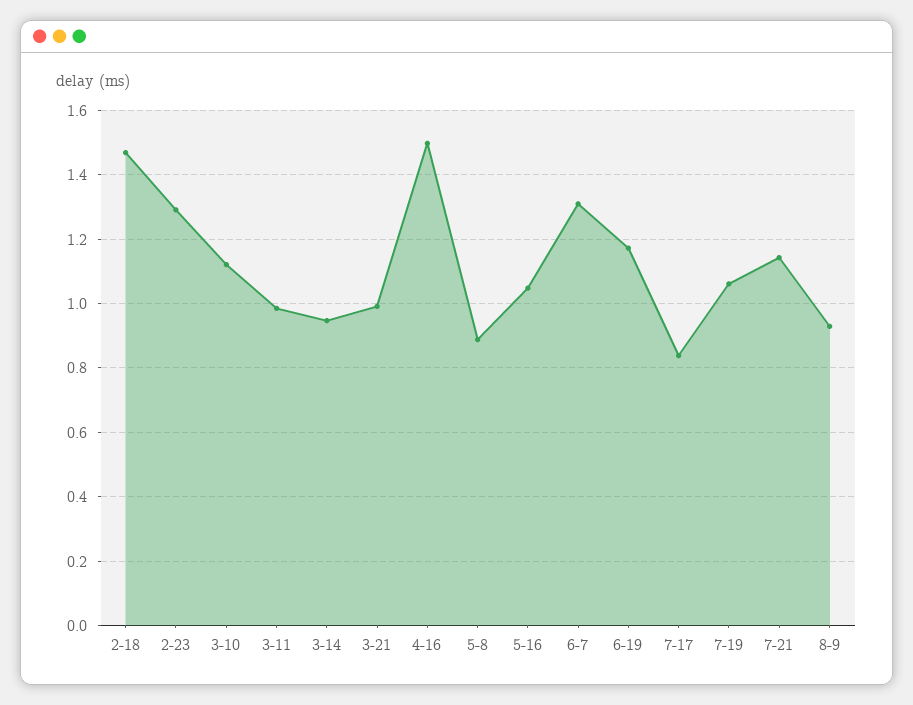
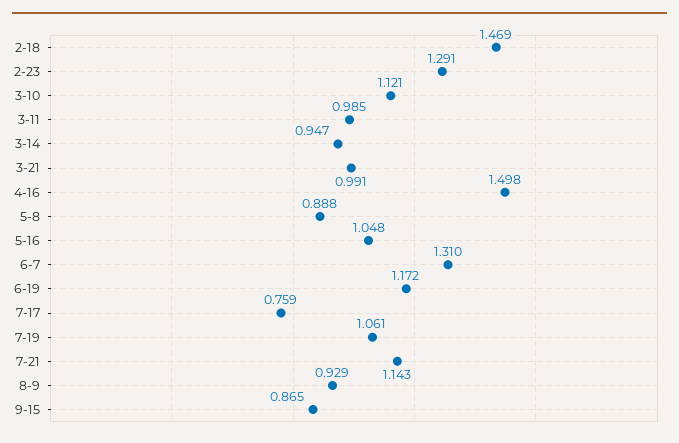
7-17: 0.84 -> 0.759
9-15: none -> 0.865

